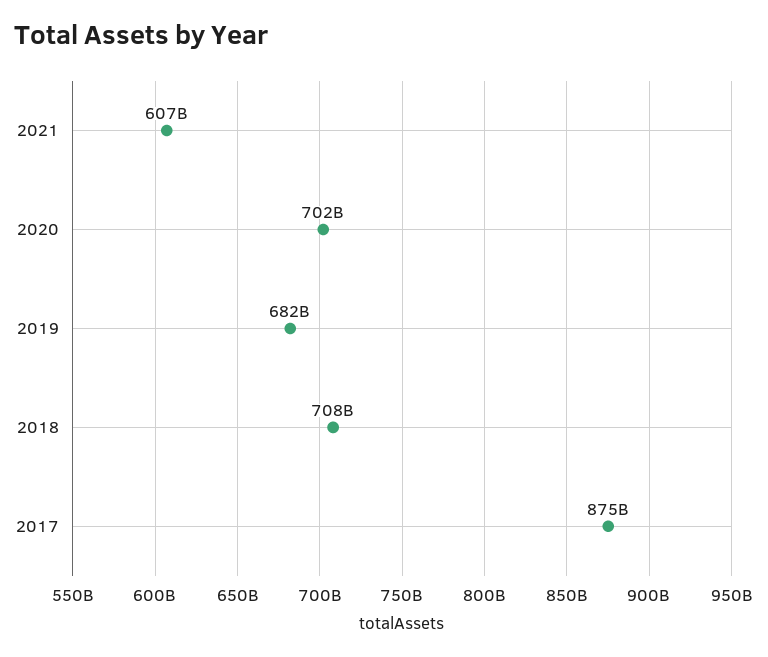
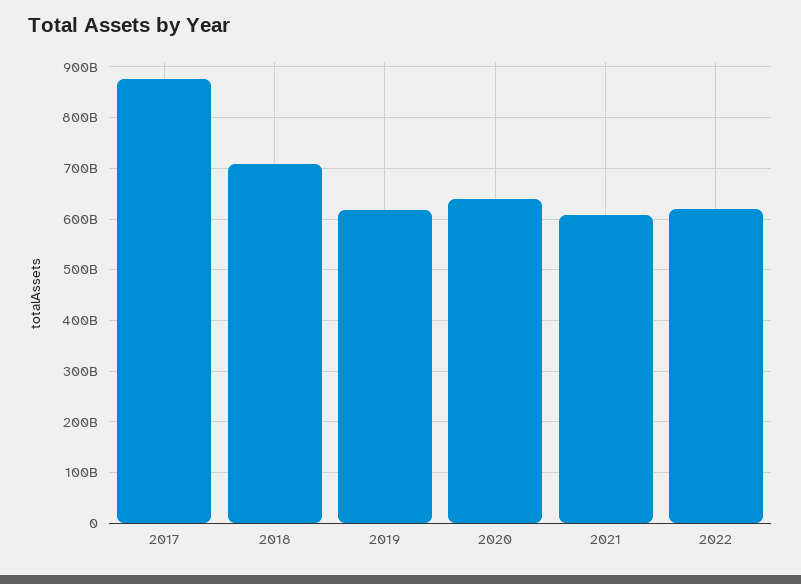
2020: 702000000000 -> 640000000000
2019: 682000000000 -> 620000000000
2022: none -> 620000000000

